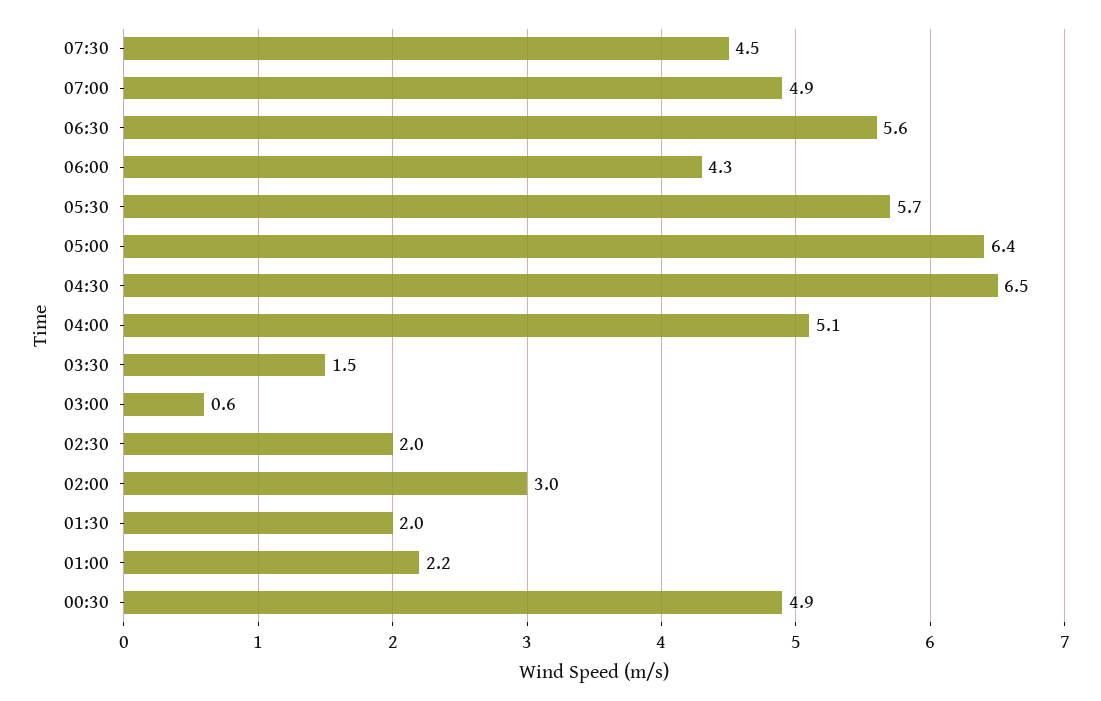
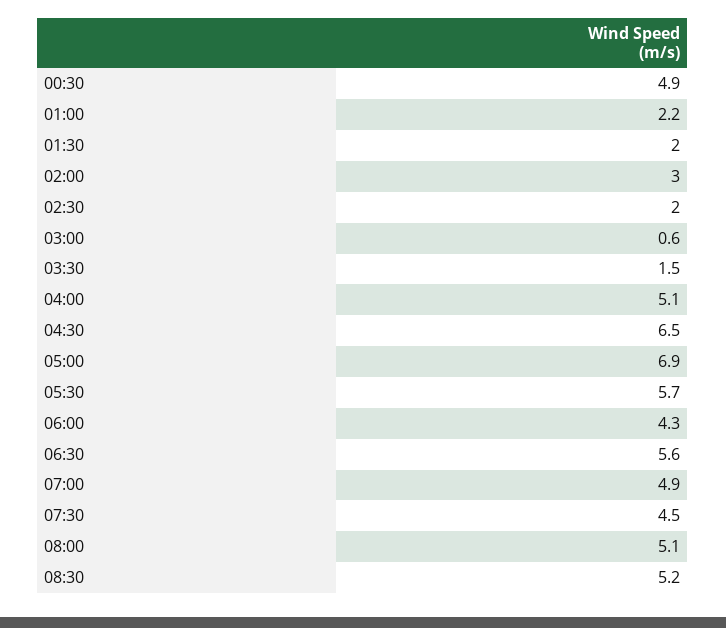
05:00: 6.4 -> 6.9
08:00: none -> 5.1
08:30: none -> 5.2

